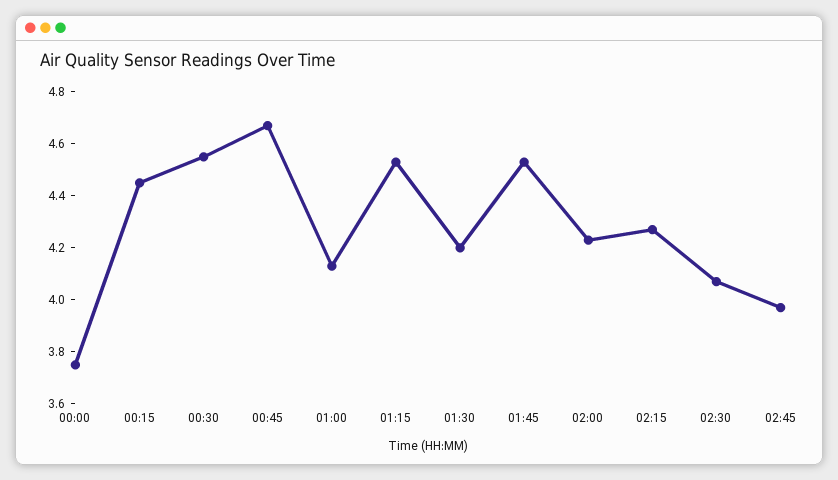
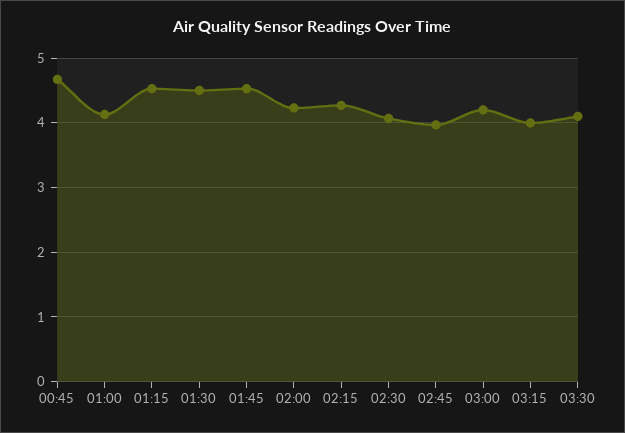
00:00: 3.75 -> none
00:15: 4.45 -> none
00:30: 4.55 -> none
01:30: 4.2 -> 4.5
03:00: none -> 4.2
03:15: none -> 4
03:30: none -> 4.1

